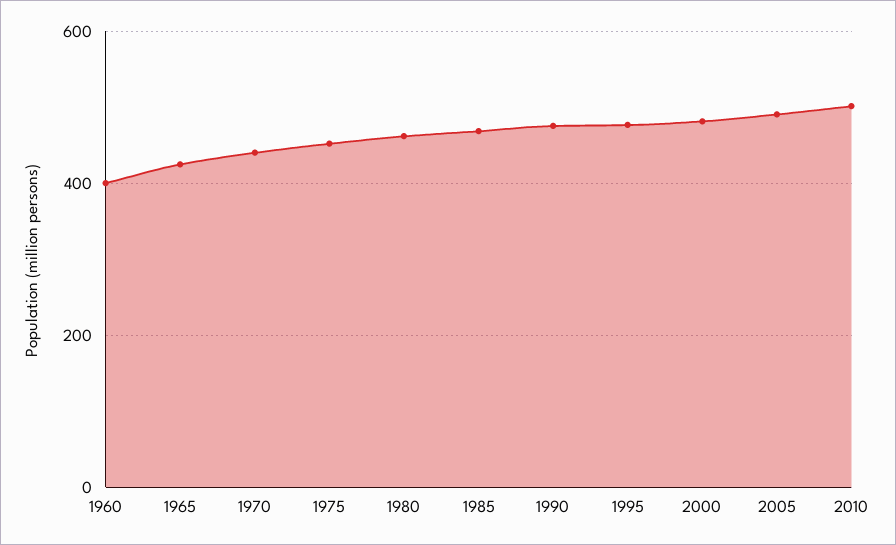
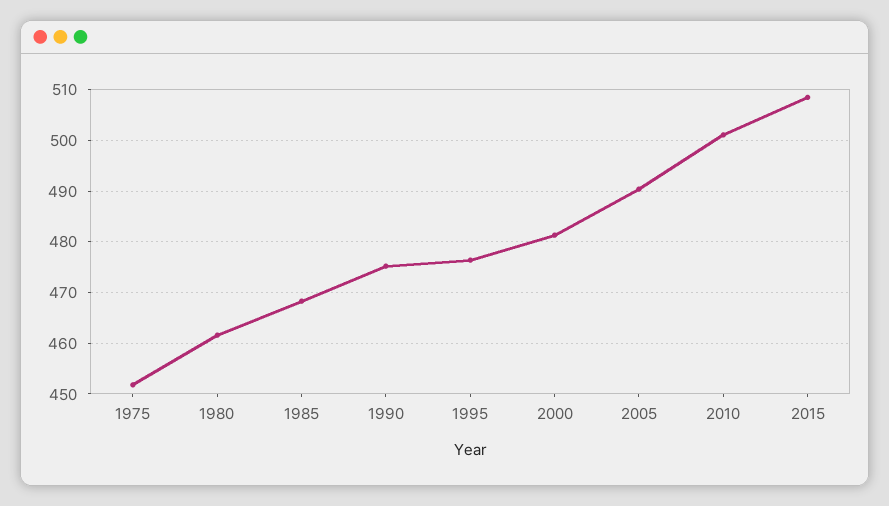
1960: 400 -> none
1965: 420 -> none
1970: 440 -> none
2015: none -> 508

